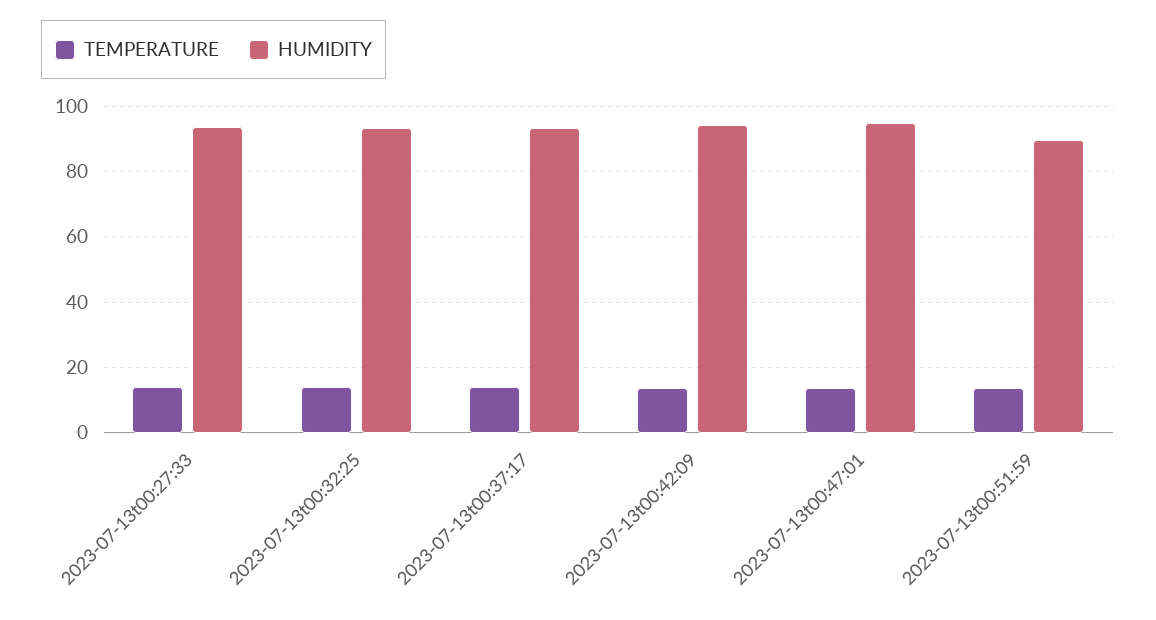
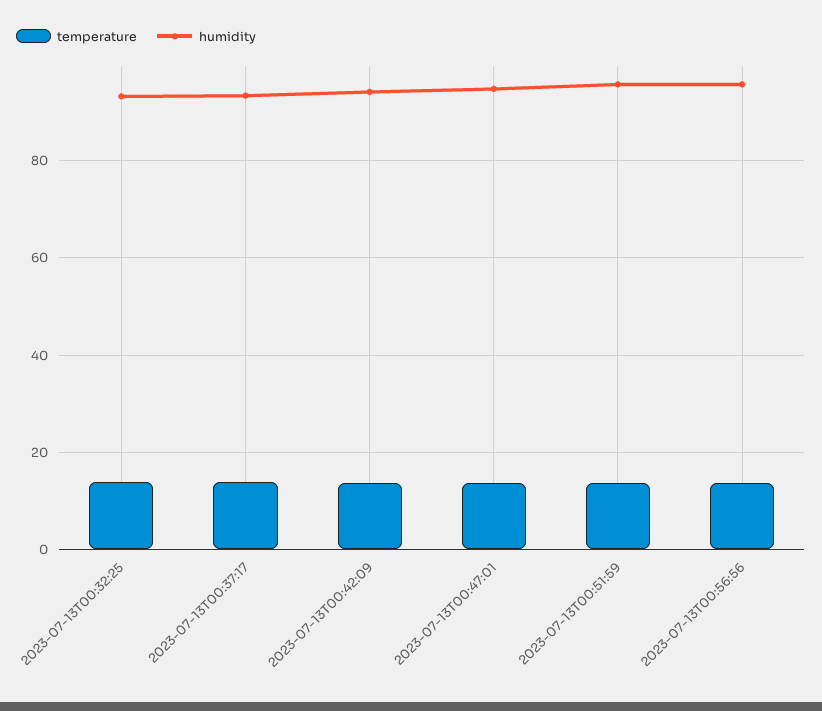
TEMPERATURE, 2023-07-13t00:27:33: 14 -> none
HUMIDITY, 2023-07-13t00:27:33: 94 -> none
HUMIDITY, 2023-07-13t00:51:59: 90 -> 96
TEMPERATURE, 2023-07-13T00:56:56: none -> 14
HUMIDITY, 2023-07-13T00:56:56: none -> 96

